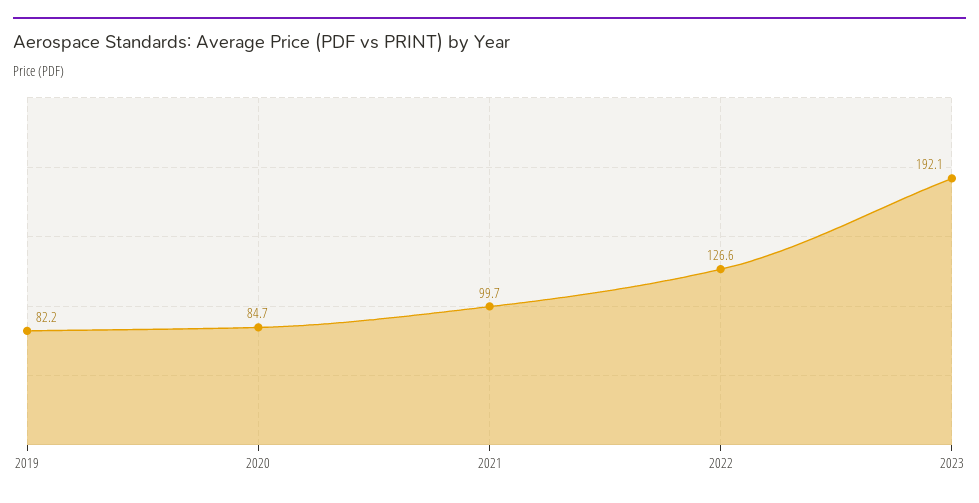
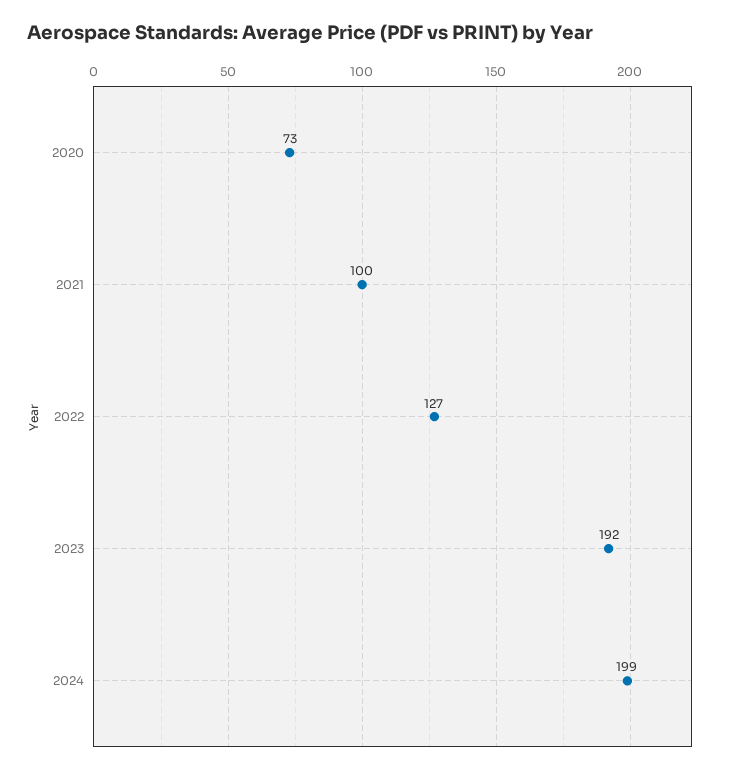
2019: 82.2 -> none
2020: 84.7 -> 73
2024: none -> 199

